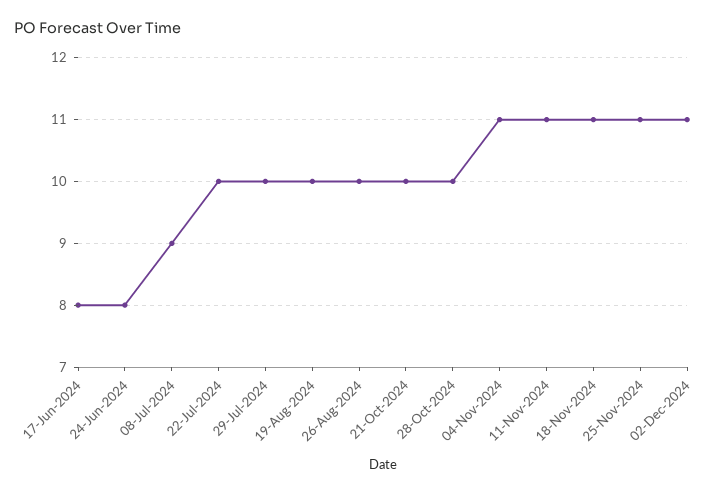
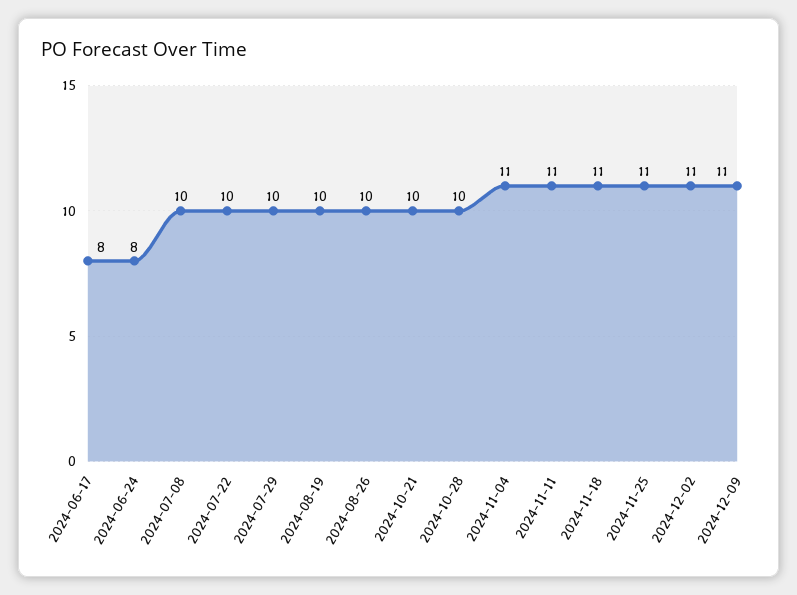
08-Jul-2024: 9 -> 10
2024-12-09: none -> 11

